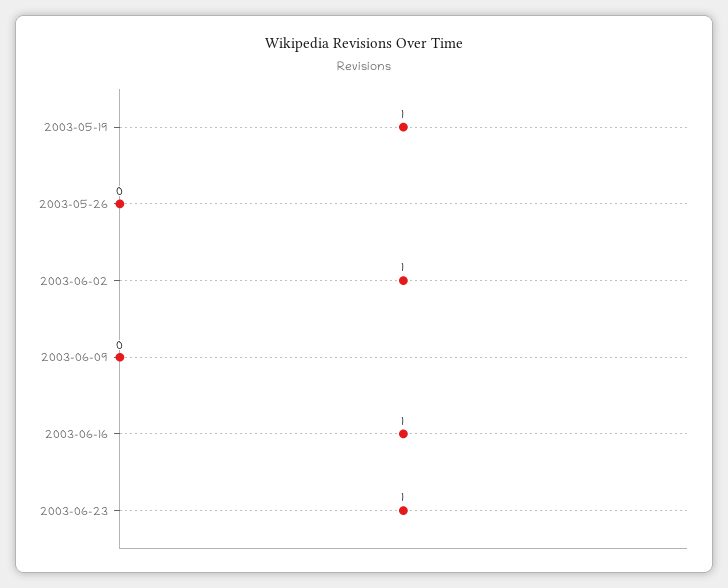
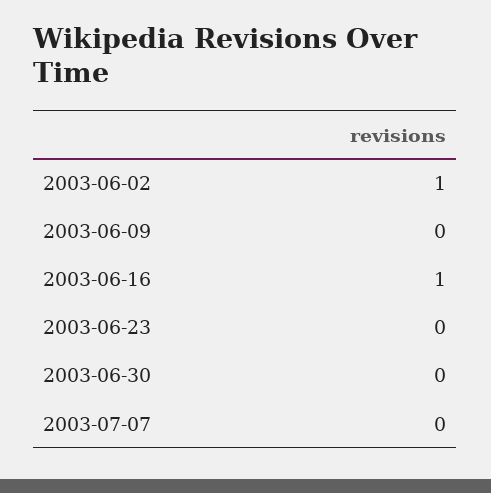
2003-05-19: 1 -> none
2003-05-26: 0 -> none
2003-06-23: 1 -> 0
2003-06-30: none -> 0
2003-07-07: none -> 0

